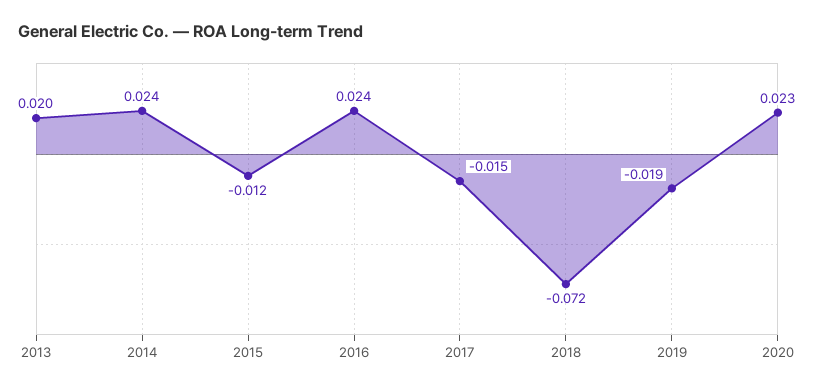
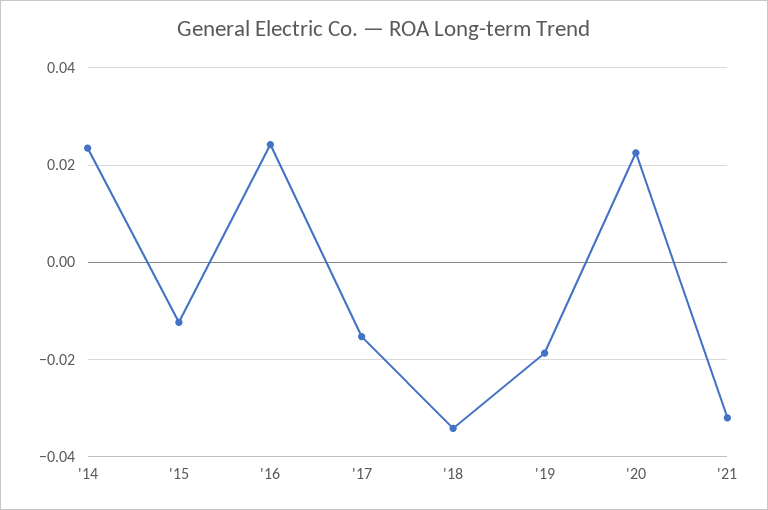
2013: 0.02 -> none
2018: -0.072 -> -0.034
'21: none -> -0.032

